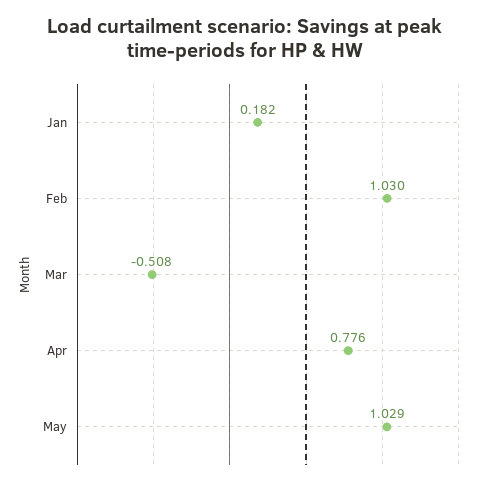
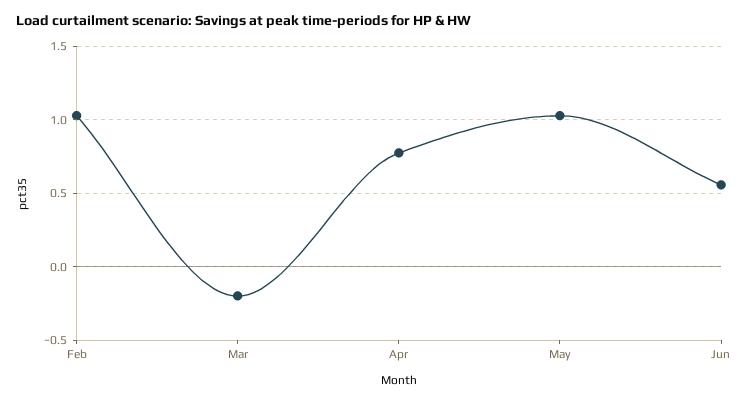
Jan: 0.182 -> none
Mar: -0.508 -> -0.2
Jun: none -> 0.55

